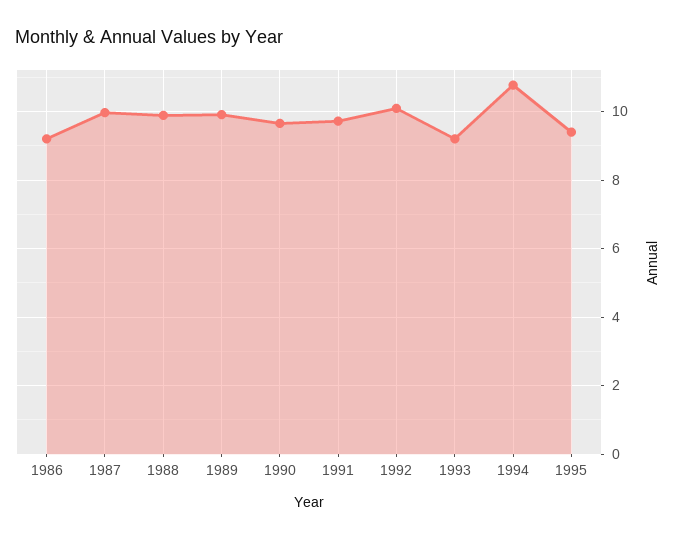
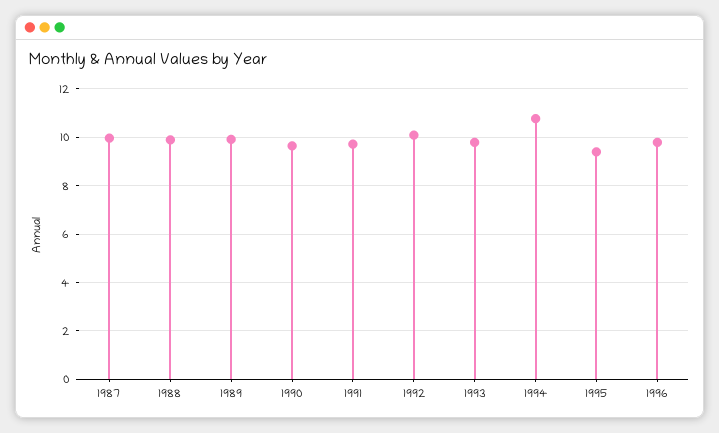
1986: 9.2 -> none
1993: 9.2 -> 9.75
1996: none -> 9.75

